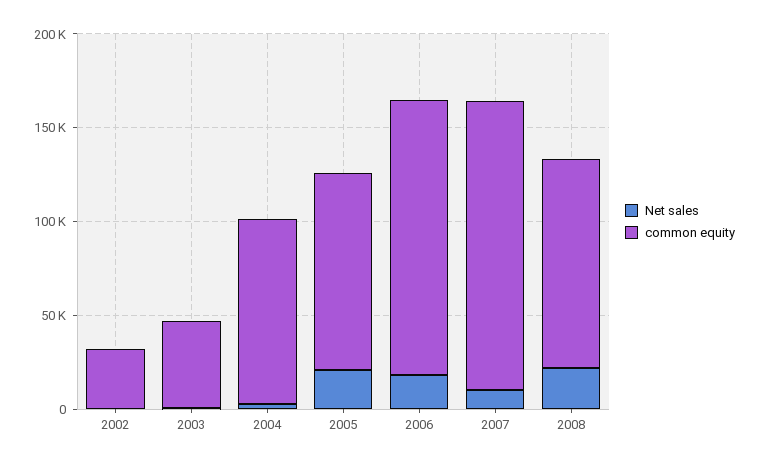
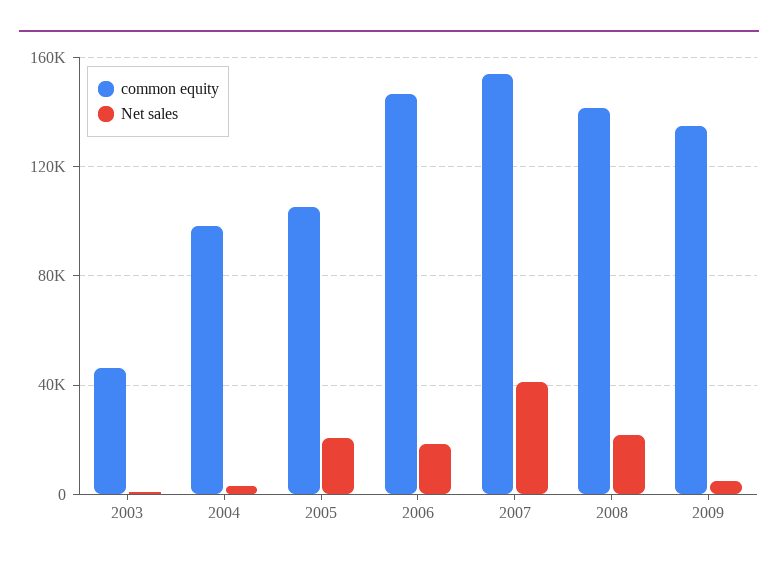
Net sales, 2002: 0 -> none
common equity, 2002: 30000 -> none
Net sales, 2007: 10000 -> 40000
common equity, 2008: 110000 -> 140000
common equity, 2009: none -> 135000
Net sales, 2009: none -> 5000

